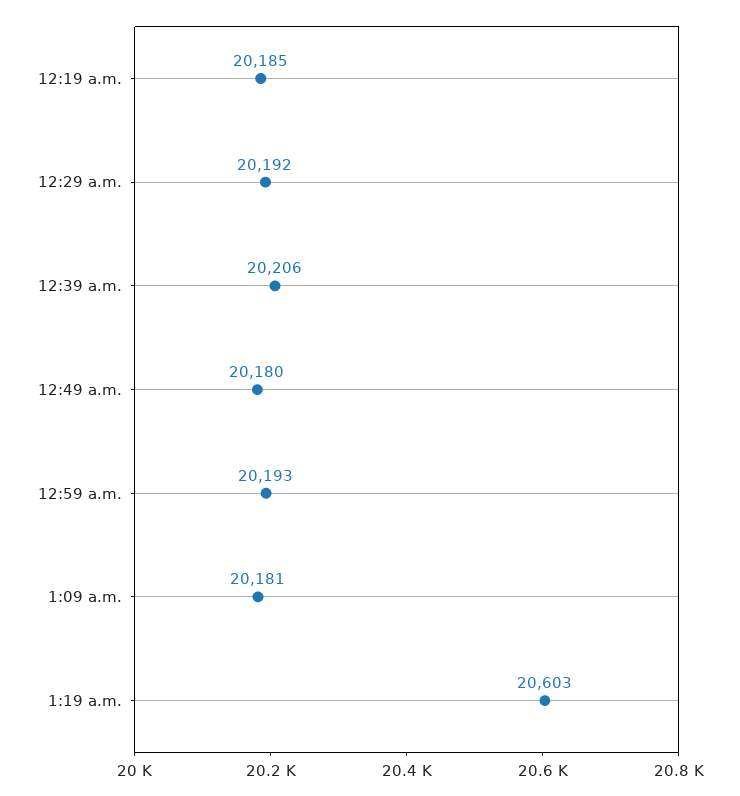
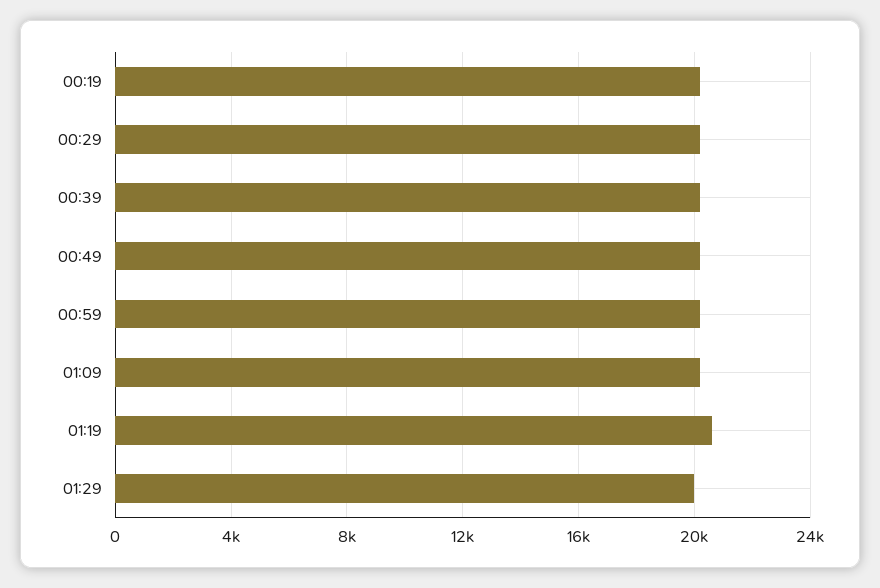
01:29: none -> 20000

